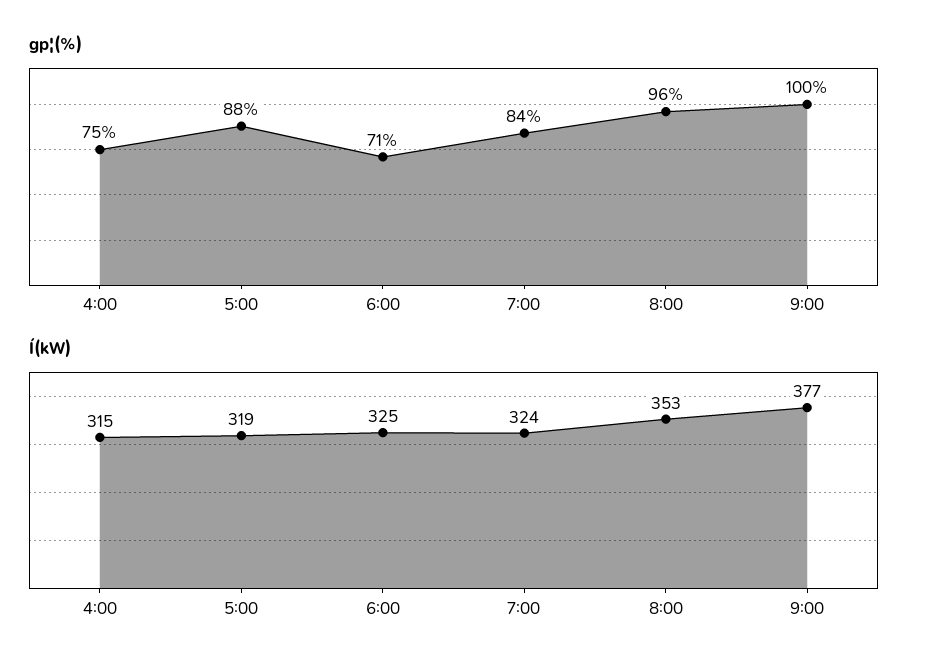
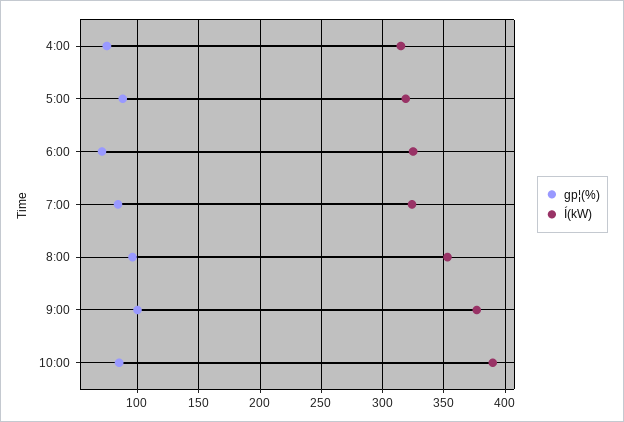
gp¦(%), 10:00: none -> 85
Í(kW), 10:00: none -> 390

